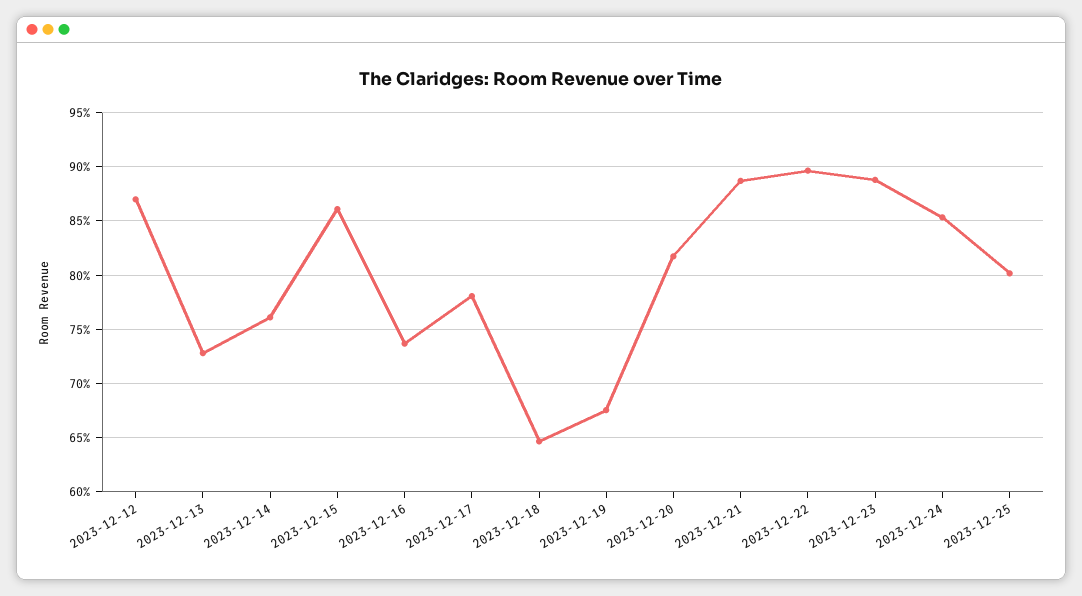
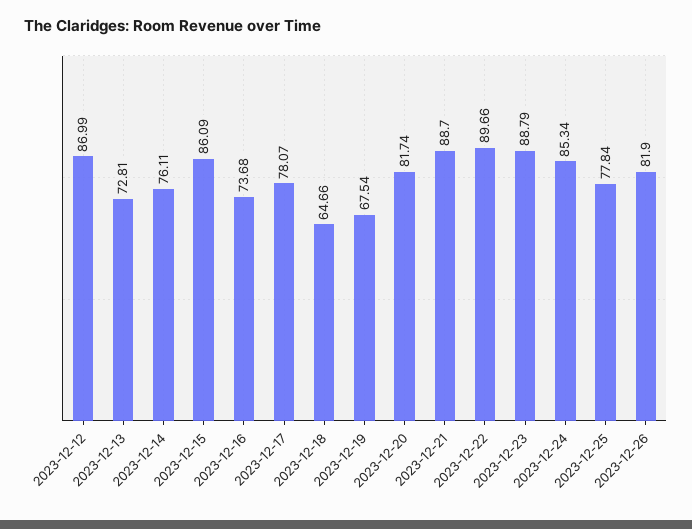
2023-12-25: 80 -> 77.84
2023-12-26: none -> 81.9

